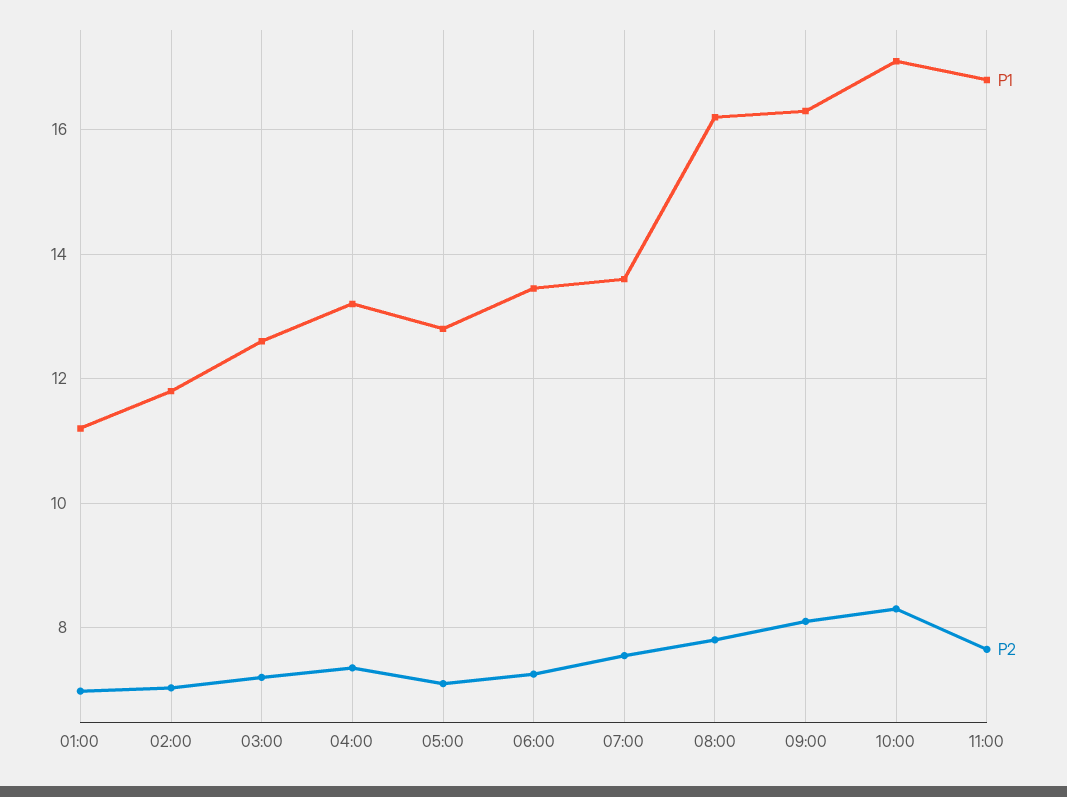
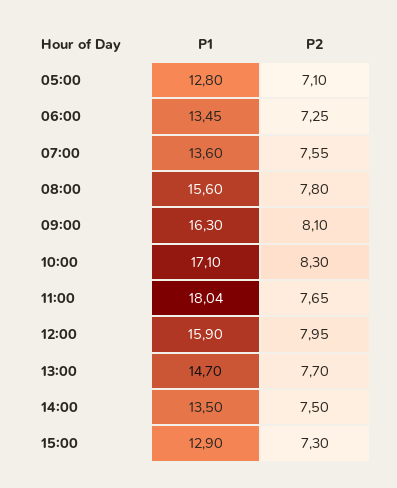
P1, 01:00: 11.2 -> none
P2, 01:00: 7 -> none
P1, 02:00: 11.8 -> none
P2, 02:00: 7 -> none
P1, 03:00: 12.6 -> none
P2, 03:00: 7.2 -> none
P1, 04:00: 13.2 -> none
P2, 04:00: 7.4 -> none
P1, 08:00: 16.2 -> 15.6
P1, 11:00: 16.8 -> 18.04
P1, 12:00: none -> 15.9
P2, 12:00: none -> 7.95
P1, 13:00: none -> 14.7
P2, 13:00: none -> 7.7
P1, 14:00: none -> 13.5
P2, 14:00: none -> 7.5
P1, 15:00: none -> 12.9
P2, 15:00: none -> 7.3

